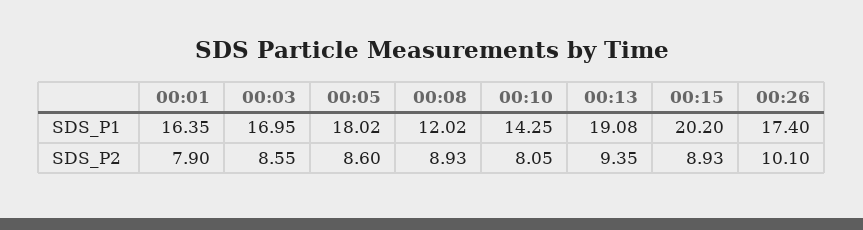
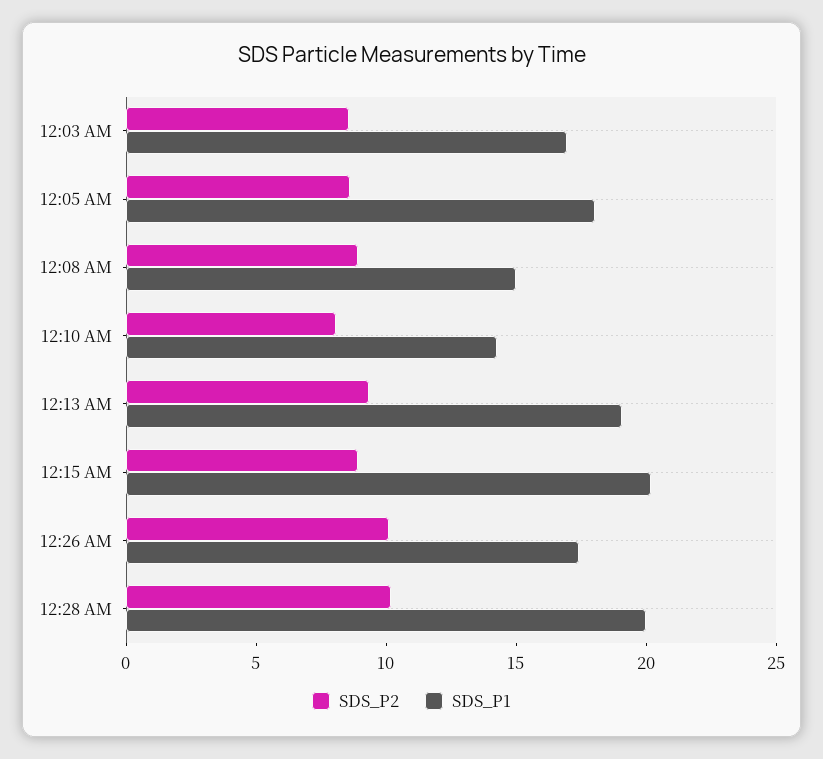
SDS_P1, 00:01: 16.35 -> none
SDS_P1, 00:08: 12.02 -> 15
SDS_P2, 00:01: 7.9 -> none
SDS_P2, 12:28 AM: none -> 10
SDS_P1, 12:28 AM: none -> 20

